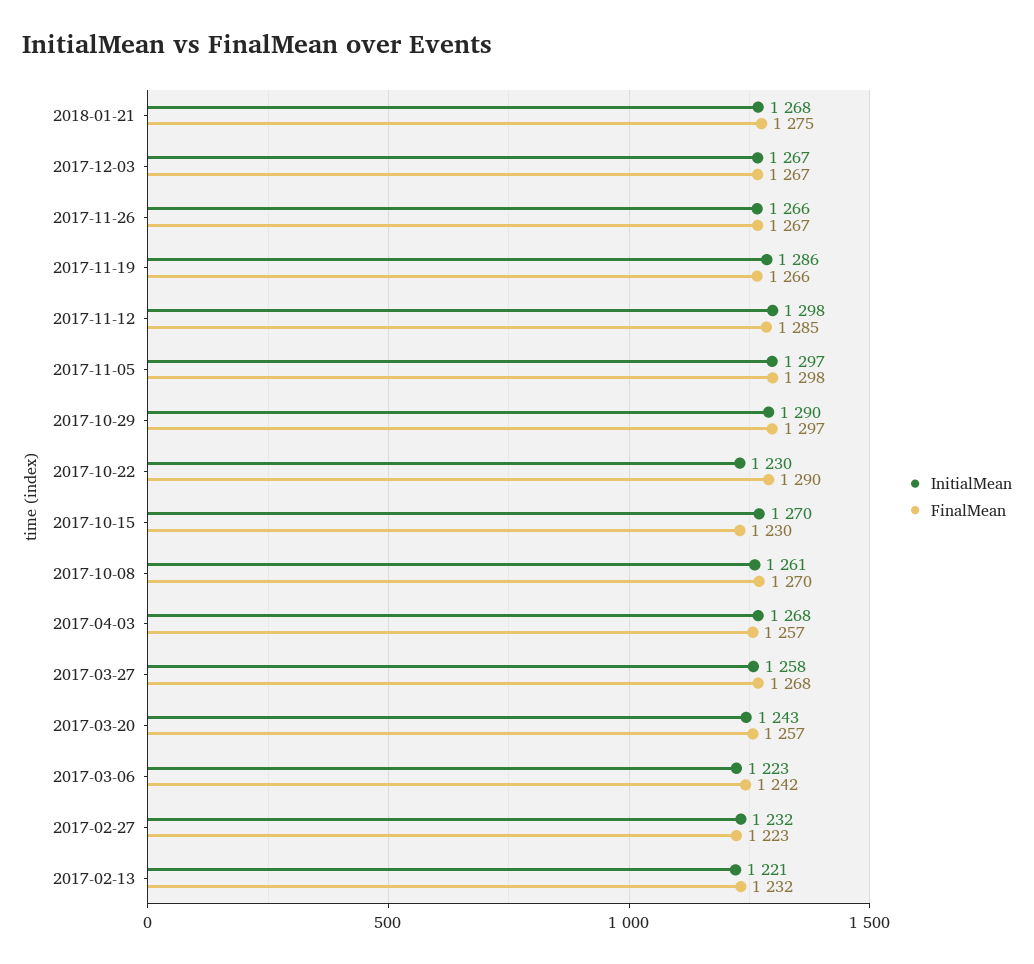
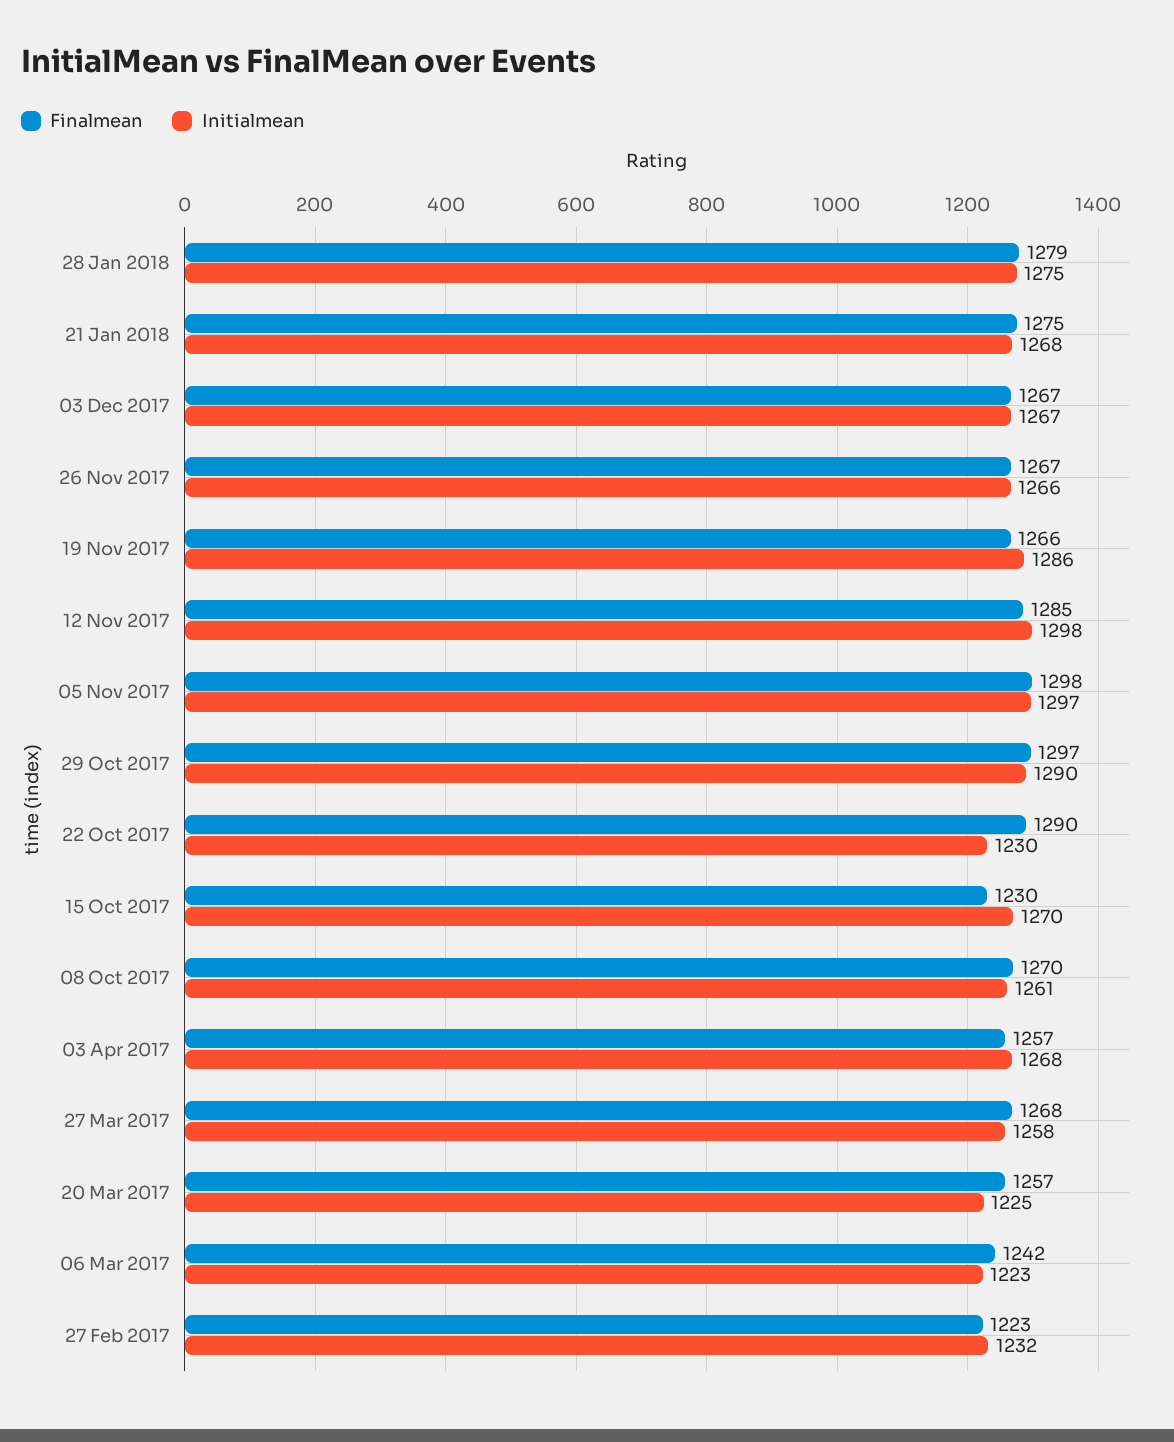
InitialMean, 2017-03-20: 1243 -> 1225
InitialMean, 2017-02-13: 1221 -> none
FinalMean, 2017-02-13: 1232 -> none
FinalMean, 28 Jan 2018: none -> 1279
InitialMean, 28 Jan 2018: none -> 1275

